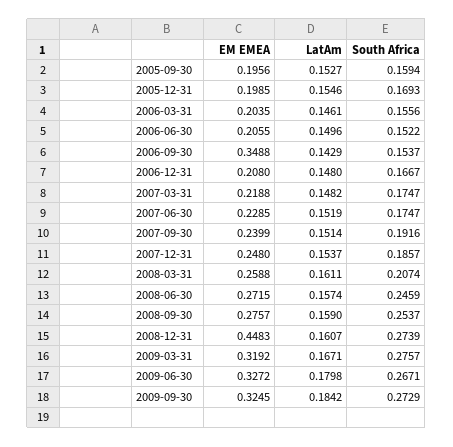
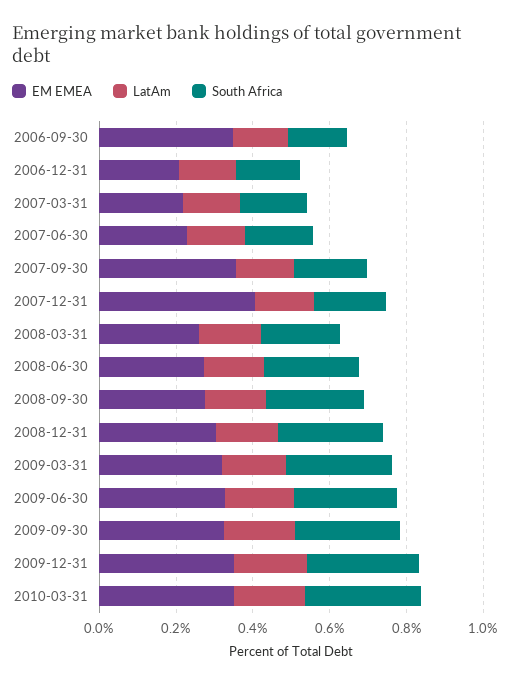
EM EMEA, 2005-09-30: 0.1956 -> none
LatAm, 2005-09-30: 0.1527 -> none
South Africa, 2005-09-30: 0.1594 -> none
EM EMEA, 2005-12-31: 0.1985 -> none
LatAm, 2005-12-31: 0.1546 -> none
South Africa, 2005-12-31: 0.1693 -> none
EM EMEA, 2006-03-31: 0.2035 -> none
LatAm, 2006-03-31: 0.1461 -> none
South Africa, 2006-03-31: 0.1556 -> none
EM EMEA, 2006-06-30: 0.2055 -> none
LatAm, 2006-06-30: 0.1496 -> none
South Africa, 2006-06-30: 0.1522 -> none
EM EMEA, 2007-09-30: 0.2399 -> 0.35
EM EMEA, 2007-12-31: 0.248 -> 0.4
EM EMEA, 2008-12-31: 0.4483 -> 0.3
EM EMEA, 2009-12-31: none -> 0.35
LatAm, 2009-12-31: none -> 0.2
South Africa, 2009-12-31: none -> 0.3
EM EMEA, 2010-03-31: none -> 0.35
LatAm, 2010-03-31: none -> 0.2
South Africa, 2010-03-31: none -> 0.3

